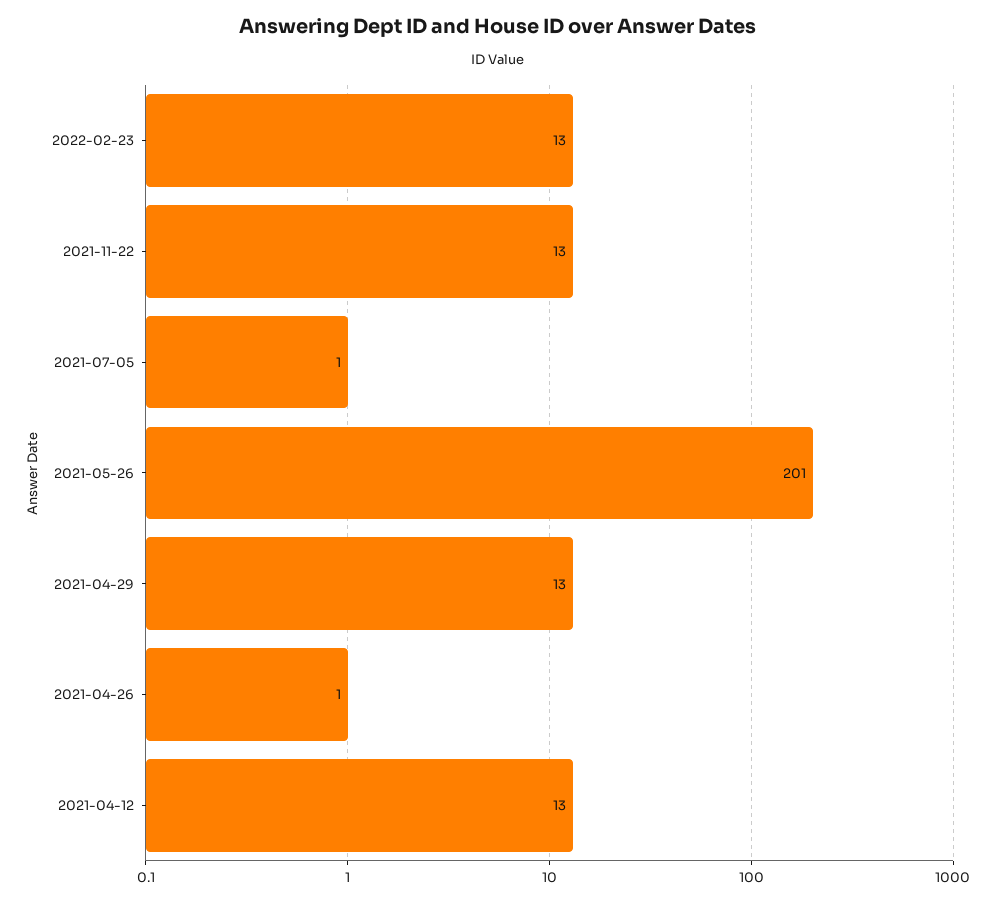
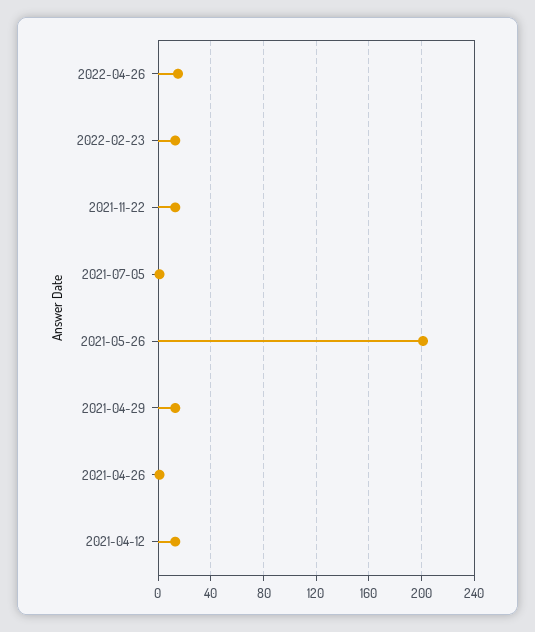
2022-04-26: none -> 15

